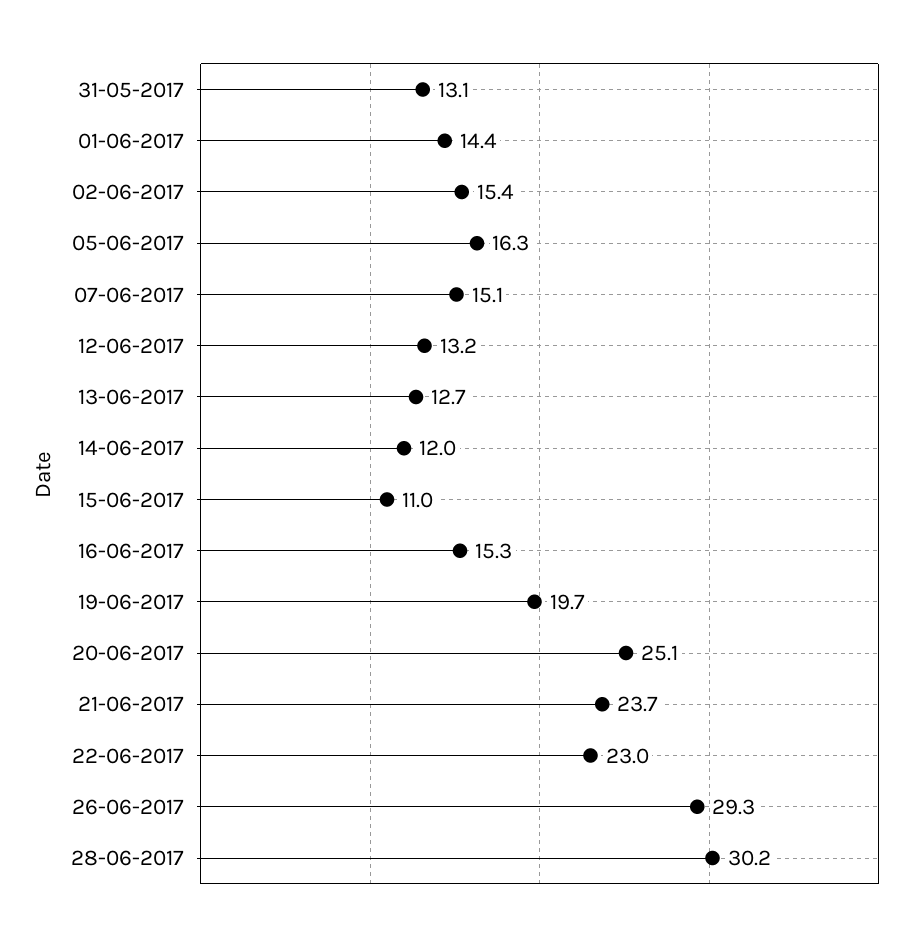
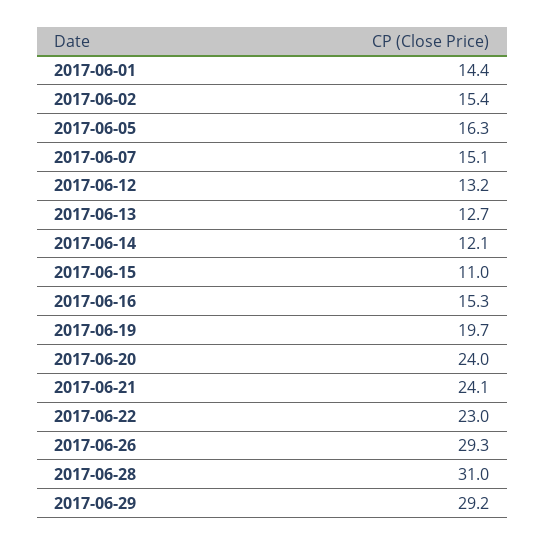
31-05-2017: 13.1 -> none
14-06-2017: 12 -> 12.1
20-06-2017: 25.1 -> 24
21-06-2017: 23.7 -> 24.1
28-06-2017: 30.2 -> 31
2017-06-29: none -> 29.2

